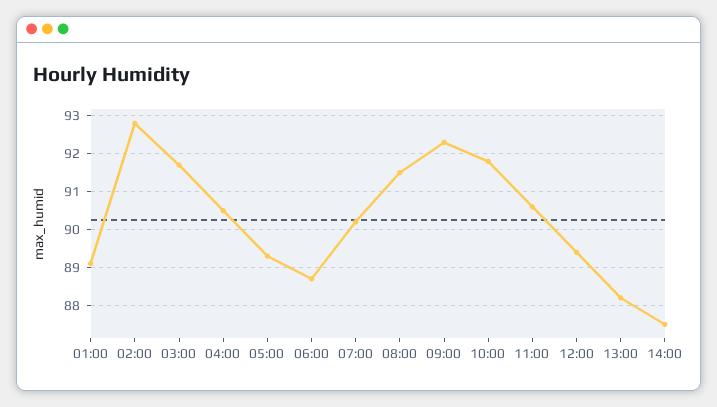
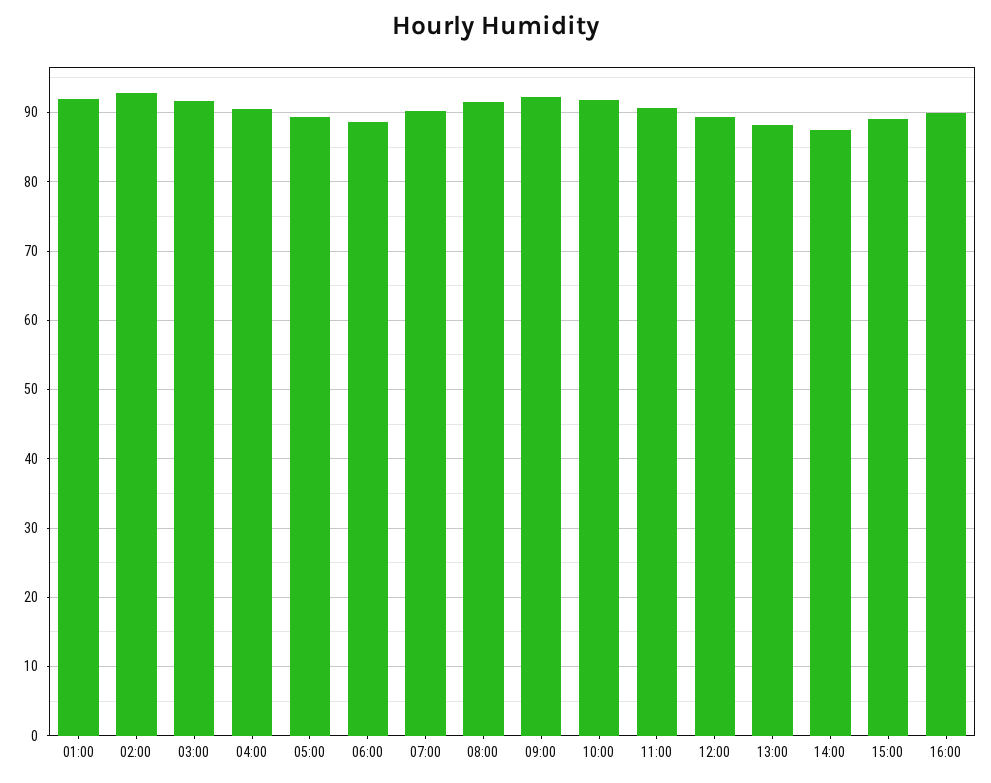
01:00: 89 -> 92
15:00: none -> 89
16:00: none -> 90

